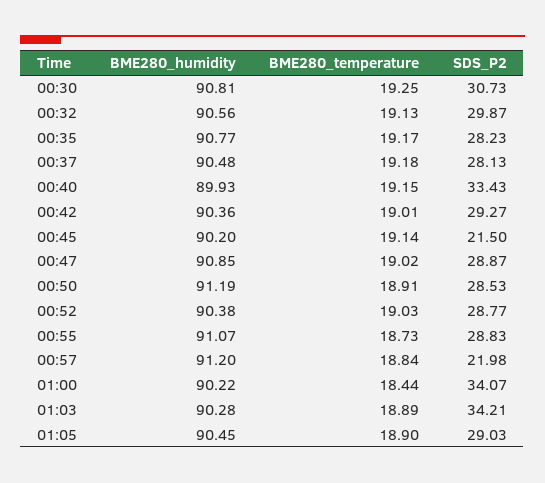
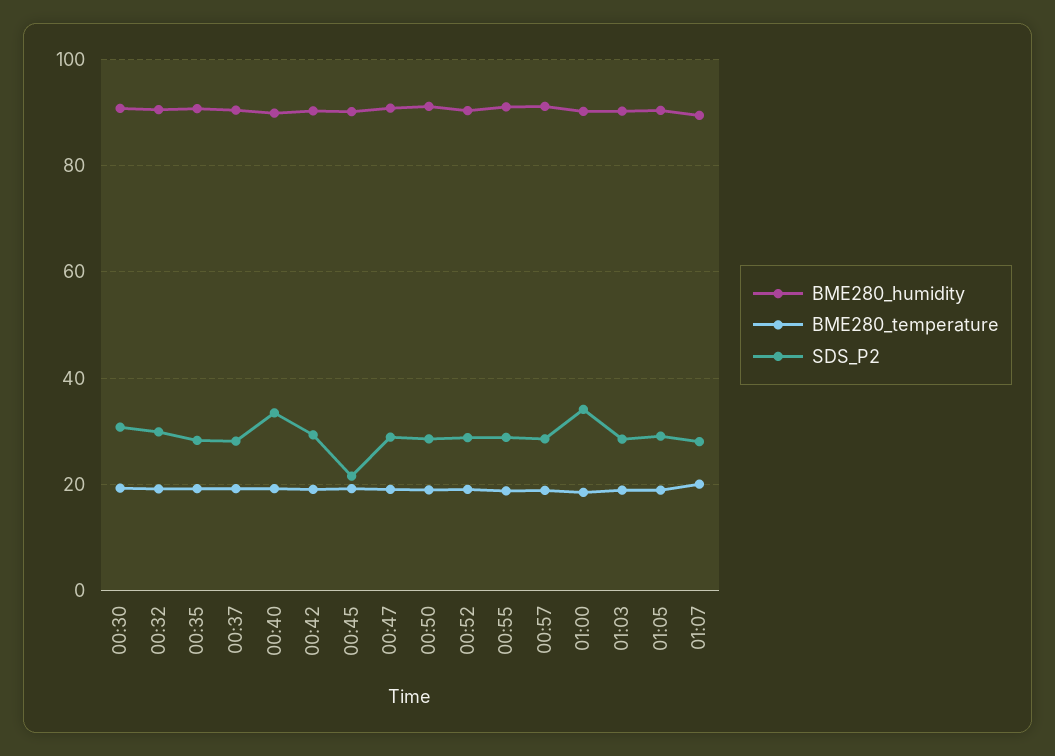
SDS_P2, 00:57: 21.98 -> 28
SDS_P2, 01:03: 34.21 -> 28
BME280_humidity, 01:07: none -> 90
BME280_temperature, 01:07: none -> 20
SDS_P2, 01:07: none -> 28

